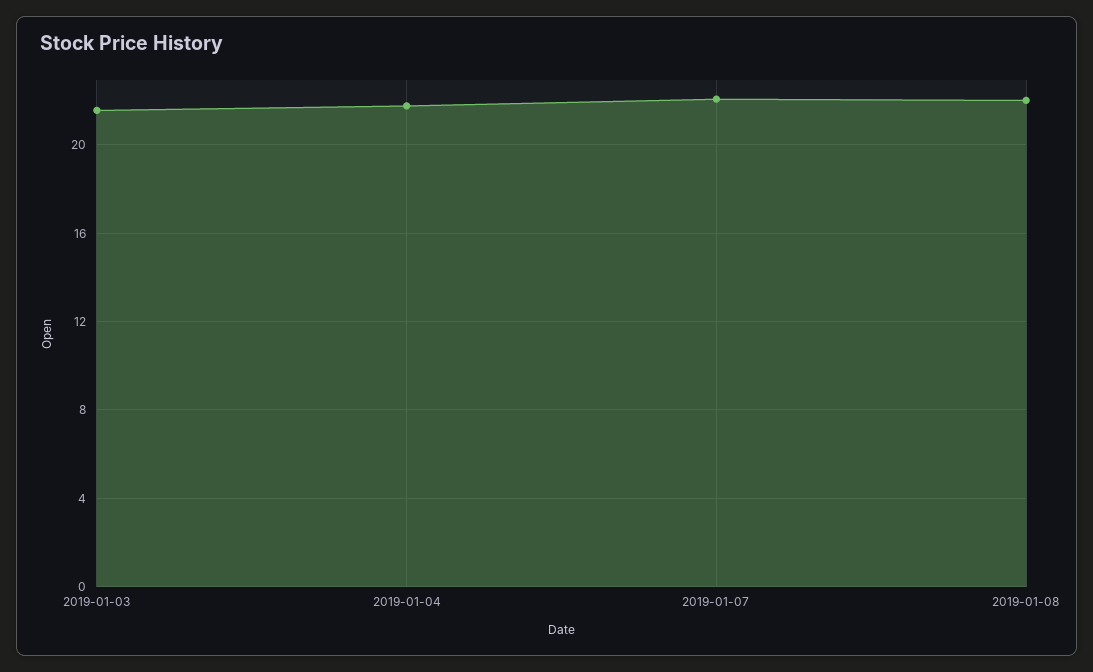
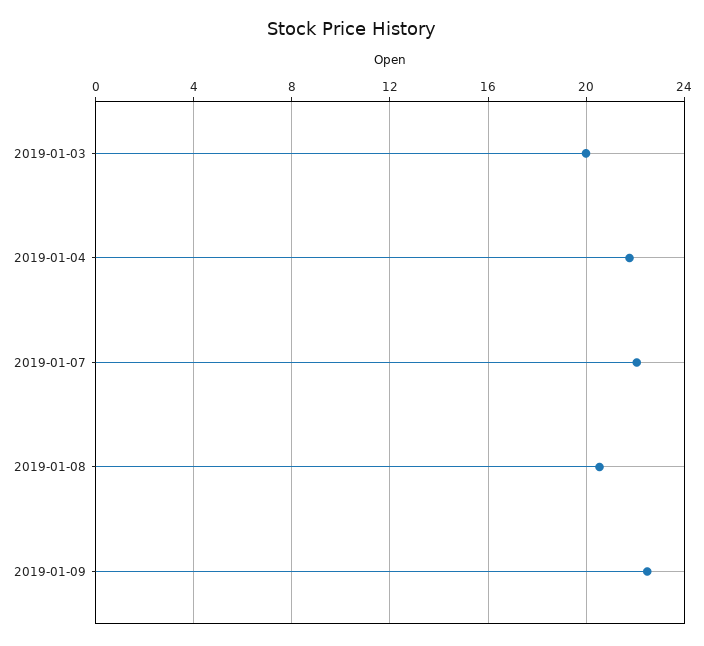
2019-01-03: 21.5 -> 20
2019-01-08: 22 -> 20.5
2019-01-09: none -> 22.5

